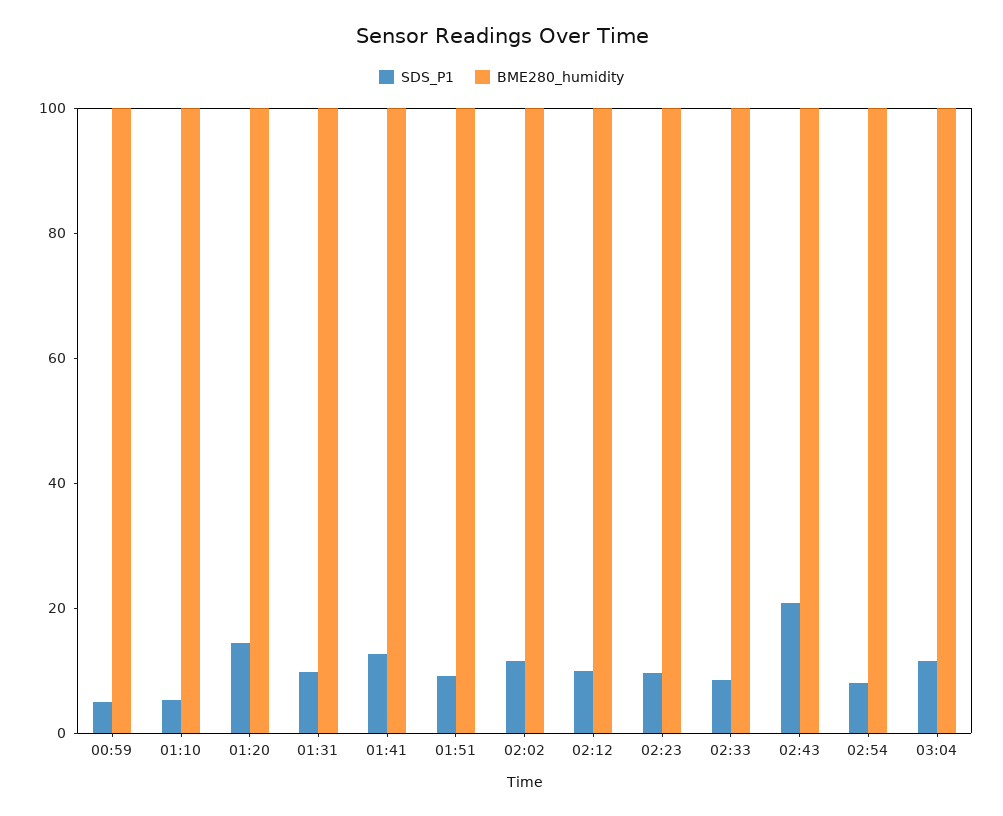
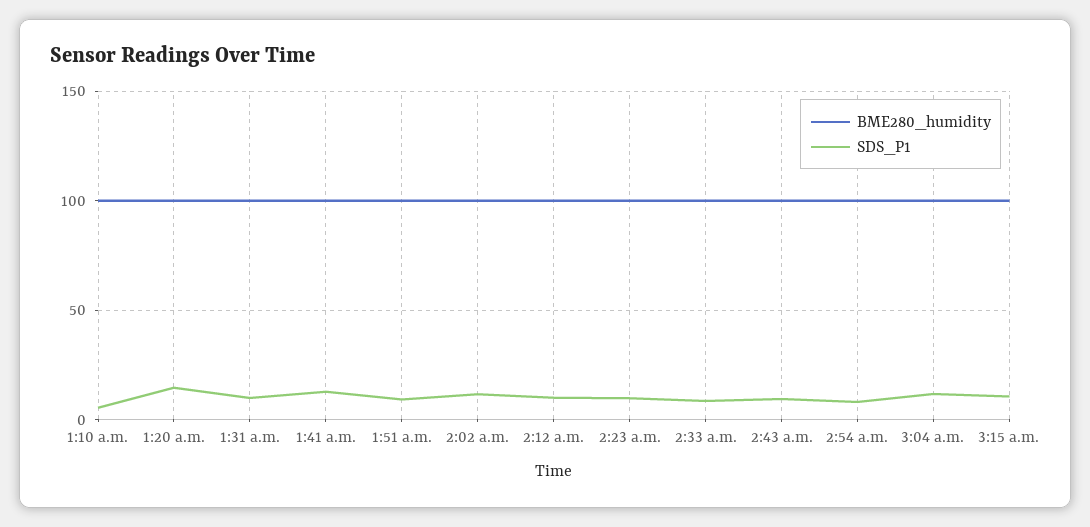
SDS_P1, 00:59: 5 -> none
BME280_humidity, 00:59: 100 -> none
SDS_P1, 02:43: 20 -> 10
BME280_humidity, 3:15 a.m.: none -> 100
SDS_P1, 3:15 a.m.: none -> 10

